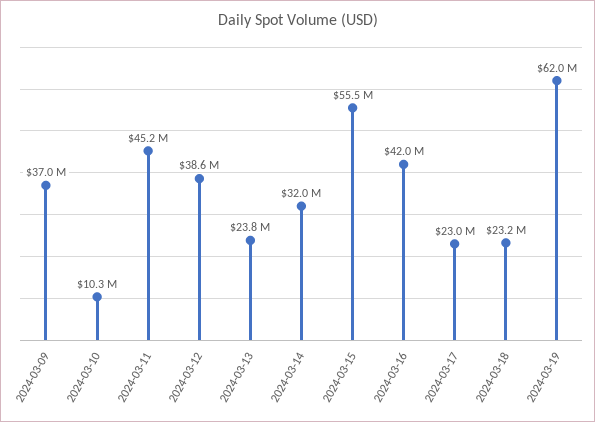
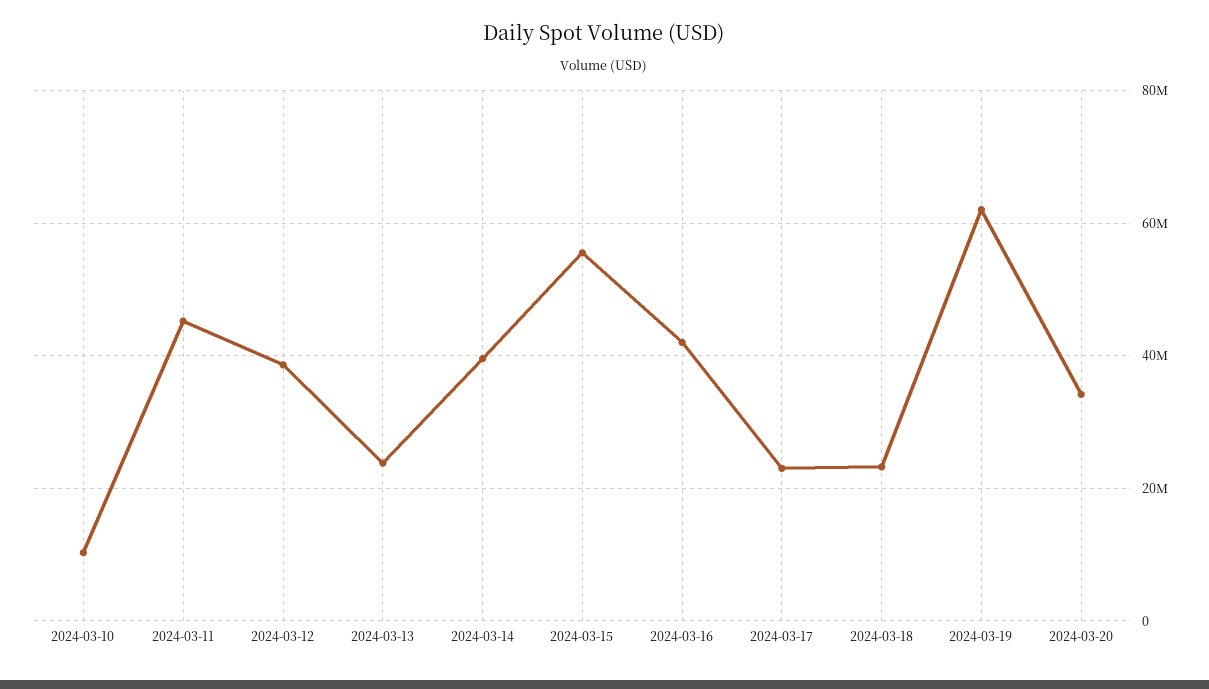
2024-03-09: 37000000 -> none
2024-03-14: 32000000 -> 40000000
2024-03-20: none -> 34000000

